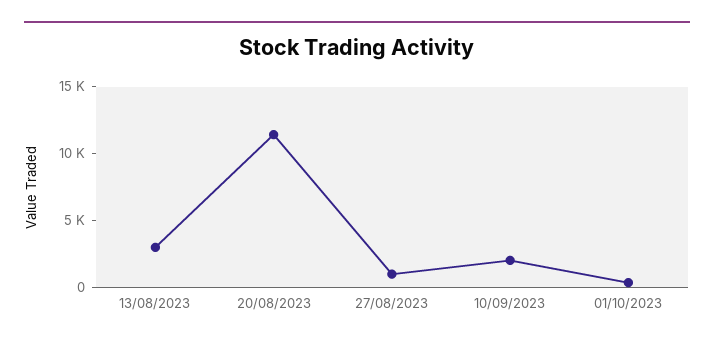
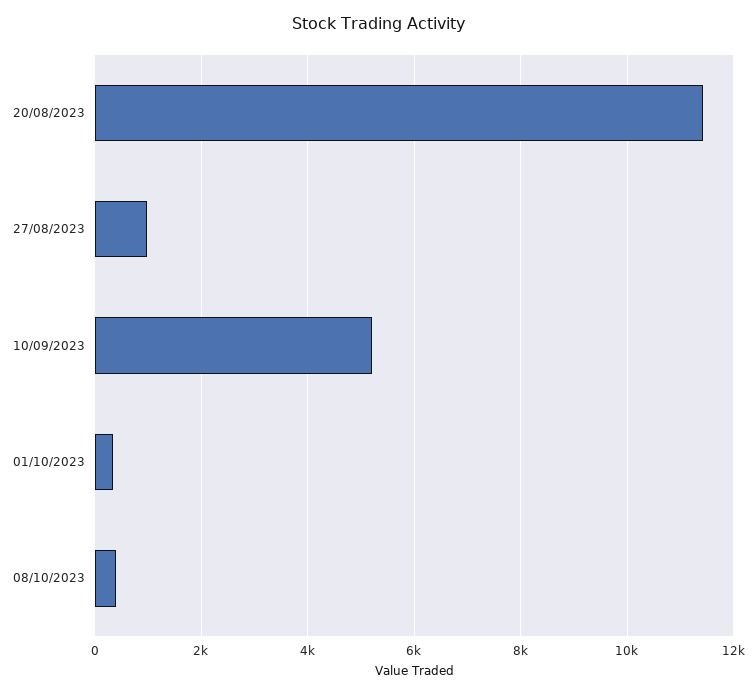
13/08/2023: 3000 -> none
10/09/2023: 2000 -> 5200
08/10/2023: none -> 400

